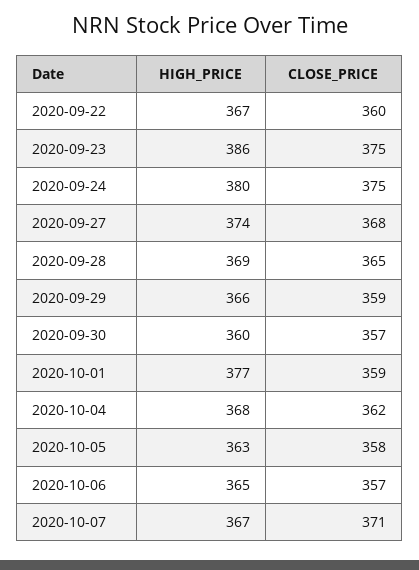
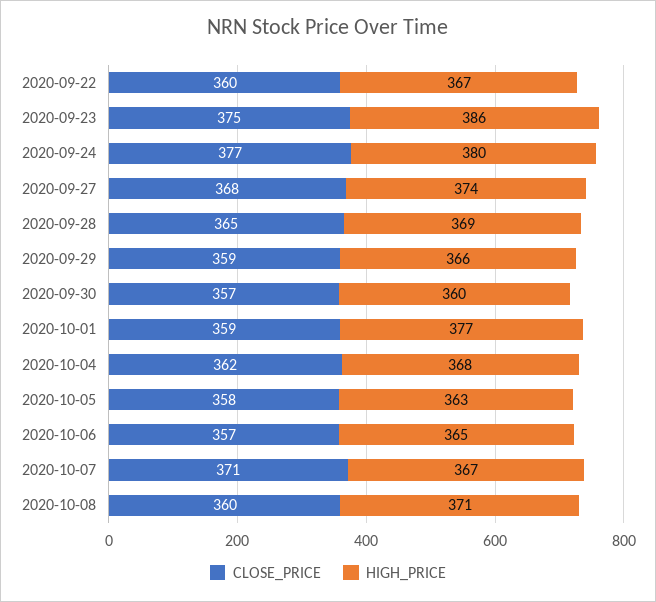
CLOSE_PRICE, 2020-09-24: 375 -> 377
CLOSE_PRICE, 2020-10-08: none -> 360
HIGH_PRICE, 2020-10-08: none -> 371

